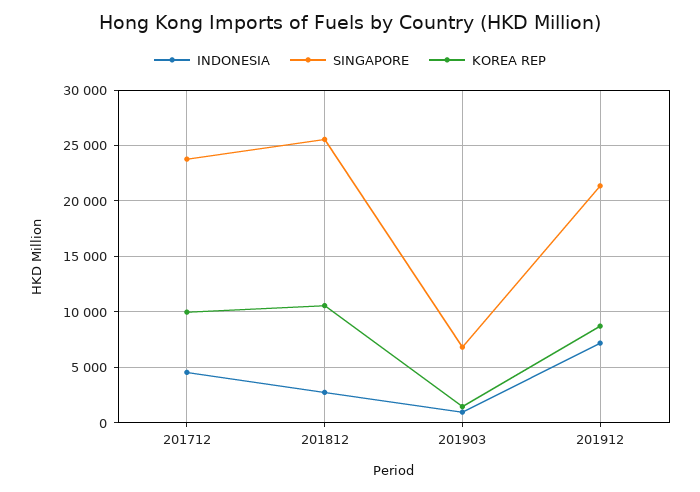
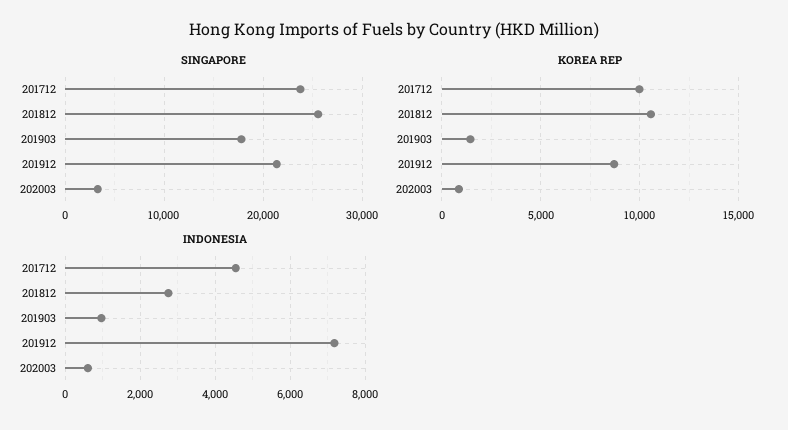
SINGAPORE, 201903: 7000 -> 18000
SINGAPORE, 202003: none -> 3000
KOREA REP, 202003: none -> 1000
INDONESIA, 202003: none -> 600

